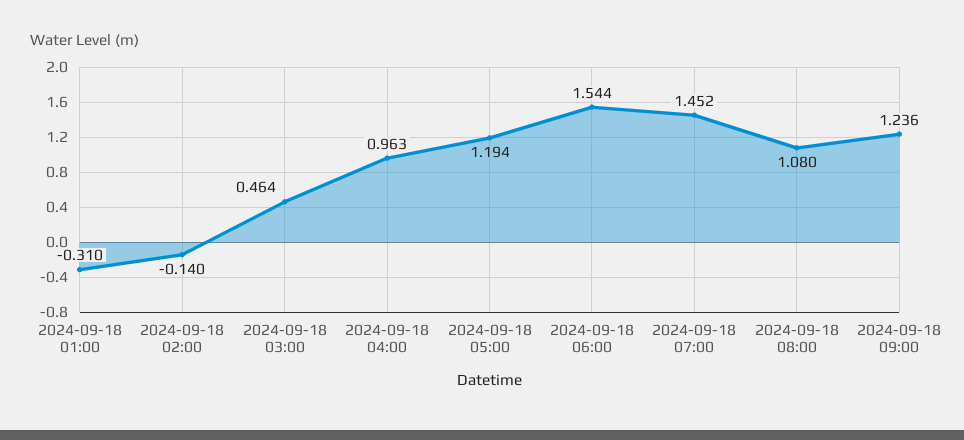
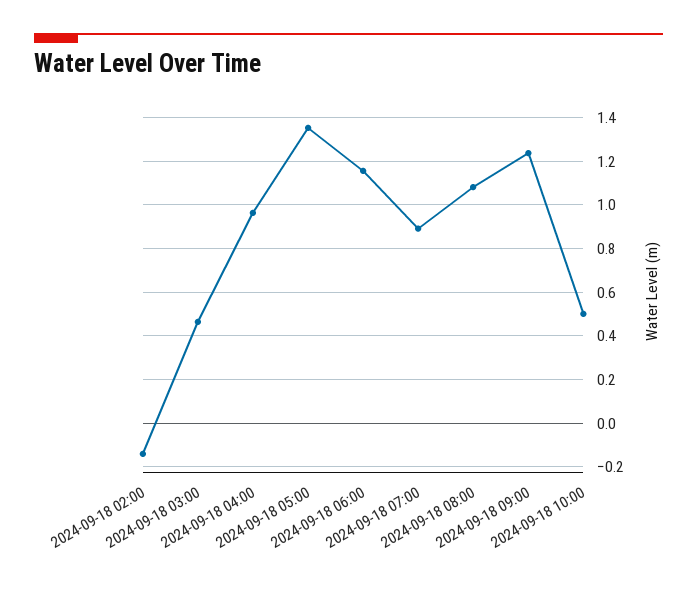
2024-09-18 01:00: -0.31 -> none
2024-09-18 05:00: 1.194 -> 1.35
2024-09-18 06:00: 1.544 -> 1.15
2024-09-18 07:00: 1.452 -> 0.9
2024-09-18 10:00: none -> 0.5

